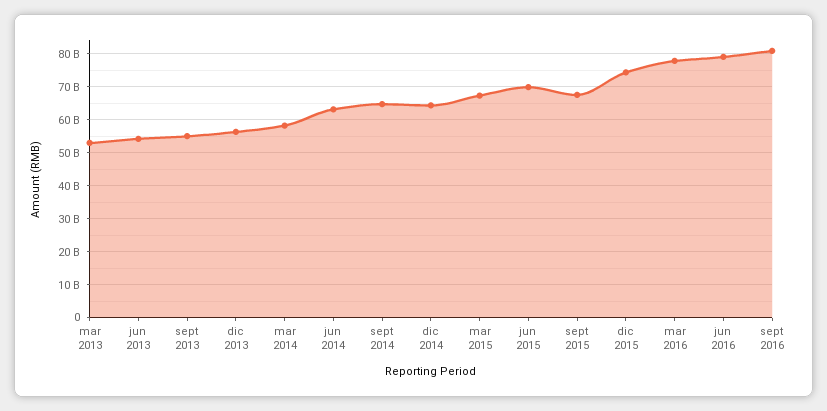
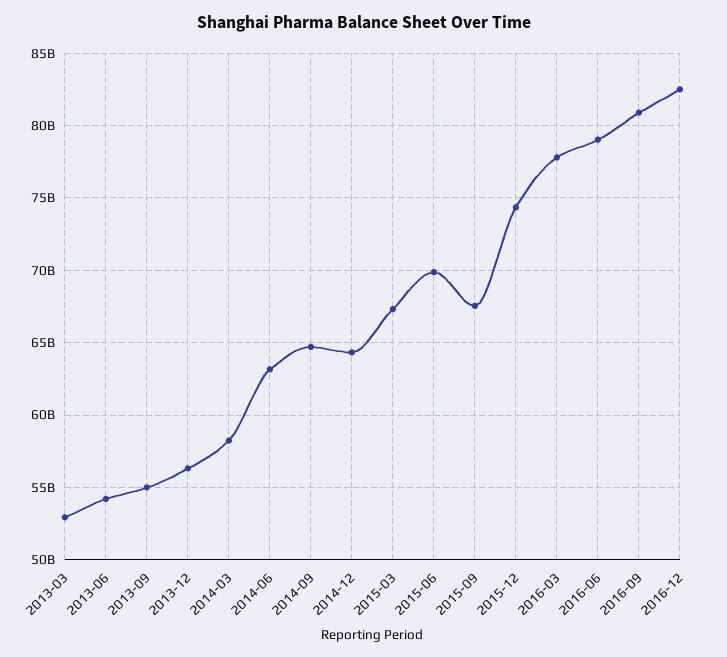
2016-12: none -> 82500000000

